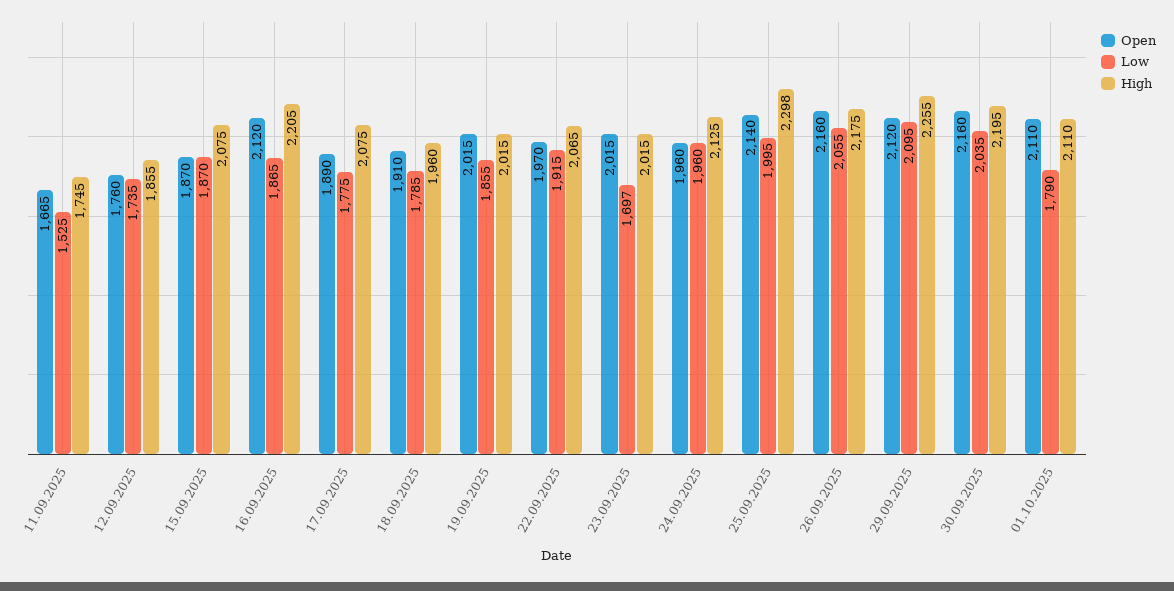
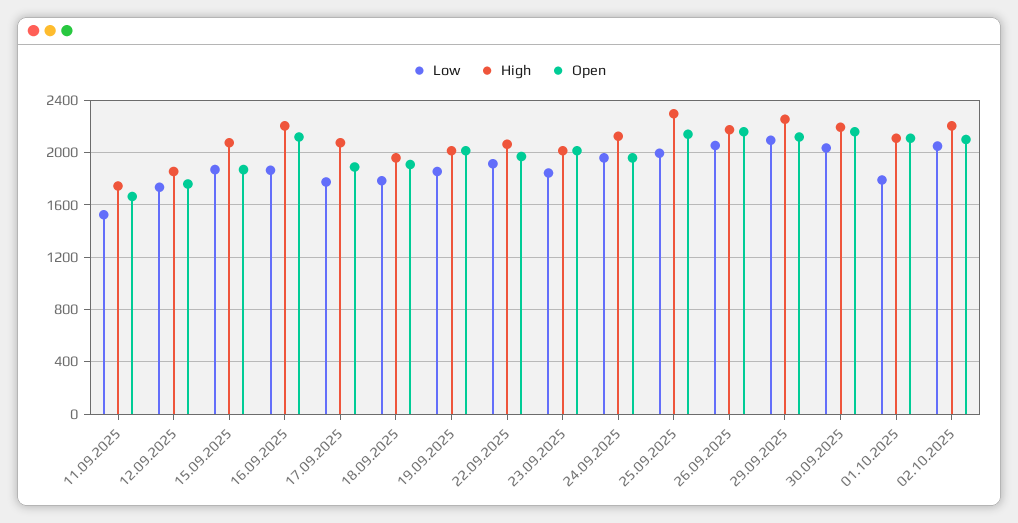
Low, 23.09.2025: 1697 -> 1850
Low, 02.10.2025: none -> 2050
High, 02.10.2025: none -> 2200
Open, 02.10.2025: none -> 2100

